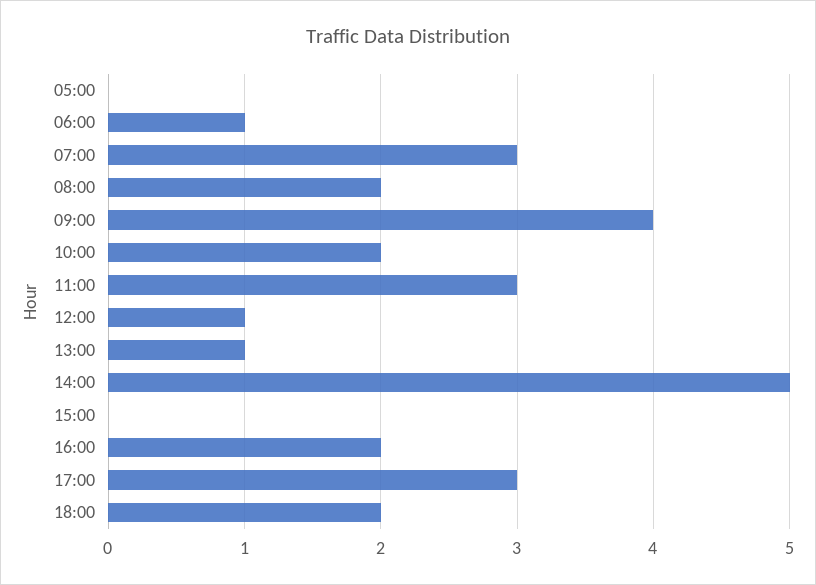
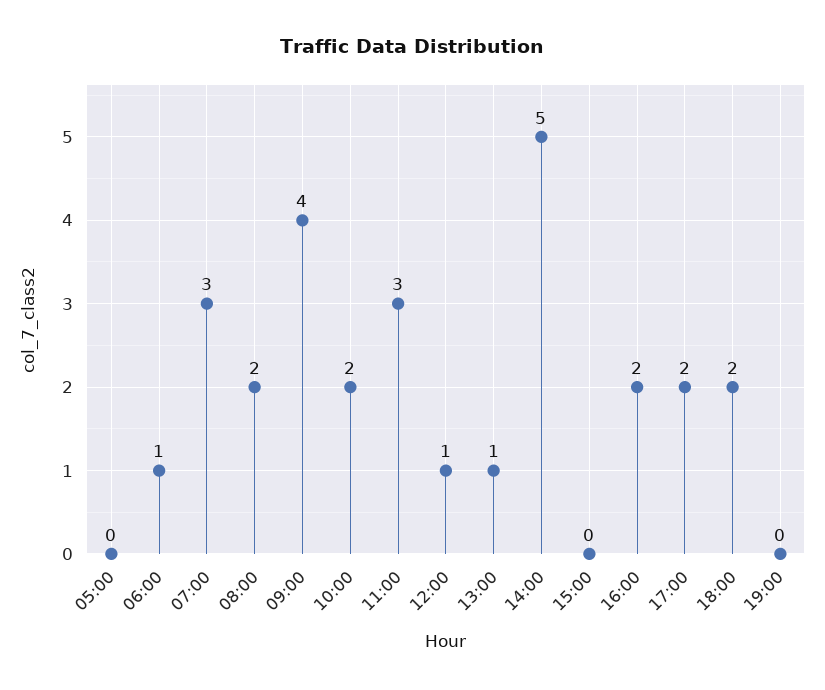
17:00: 3 -> 2
19:00: none -> 0

